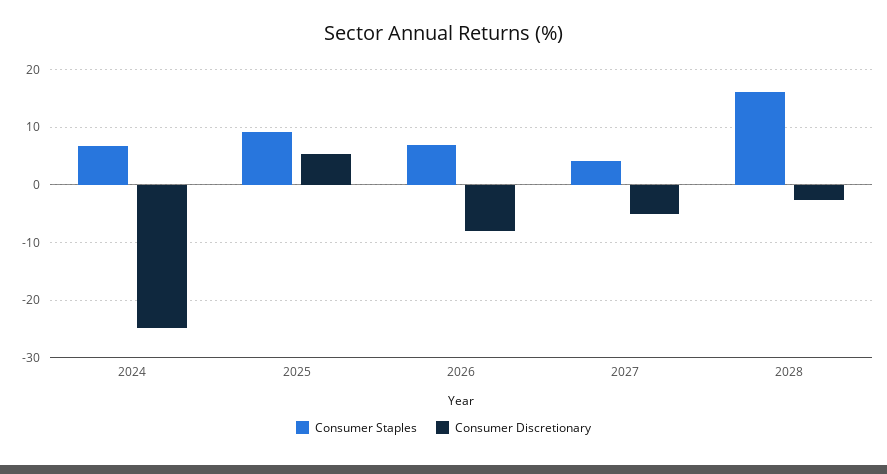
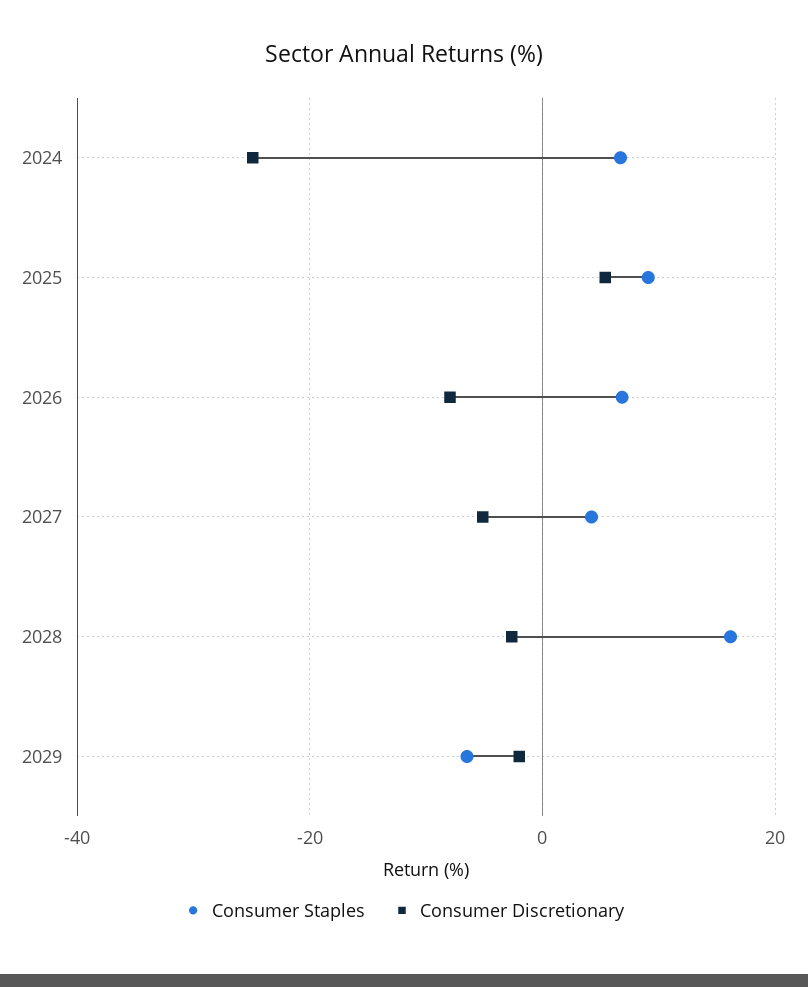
Consumer Staples, 2029: none -> -6
Consumer Discretionary, 2029: none -> -2

